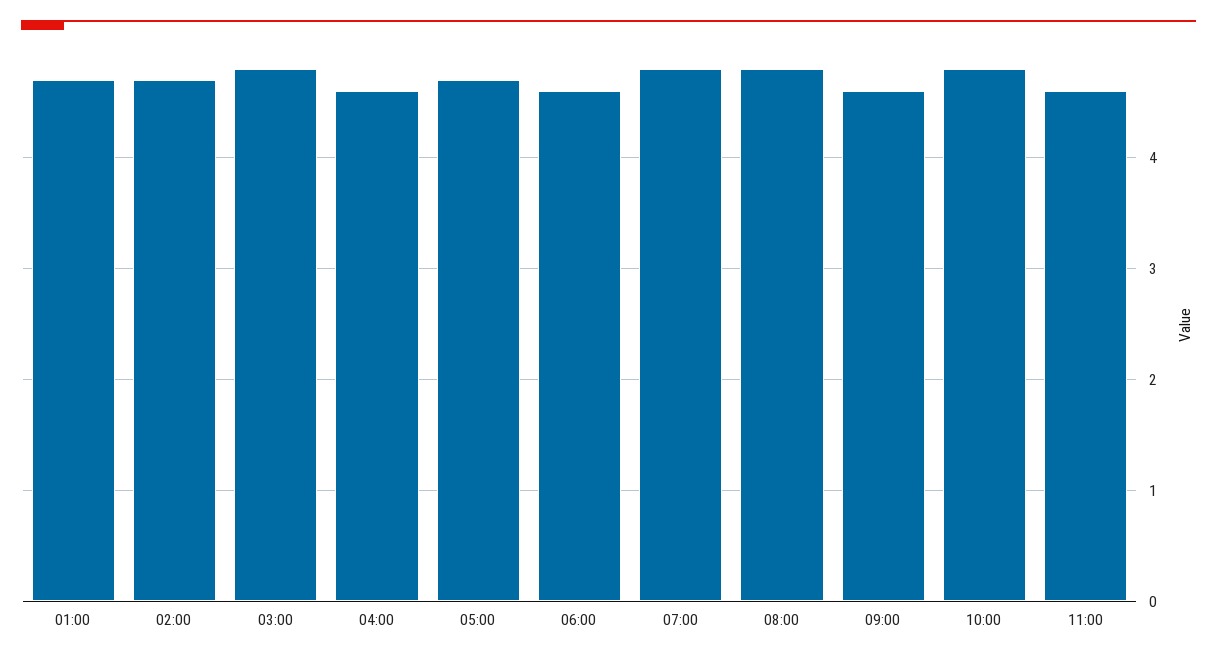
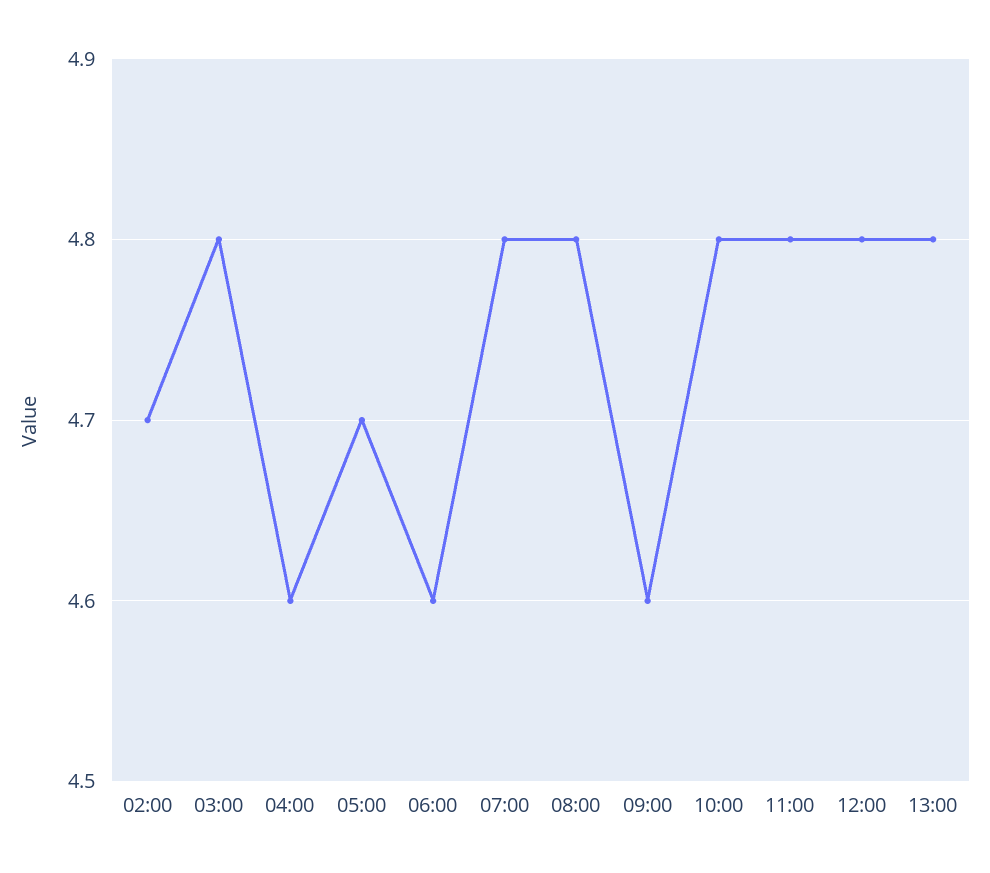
01:00: 4.7 -> none
11:00: 4.6 -> 4.8
12:00: none -> 4.8
13:00: none -> 4.8

